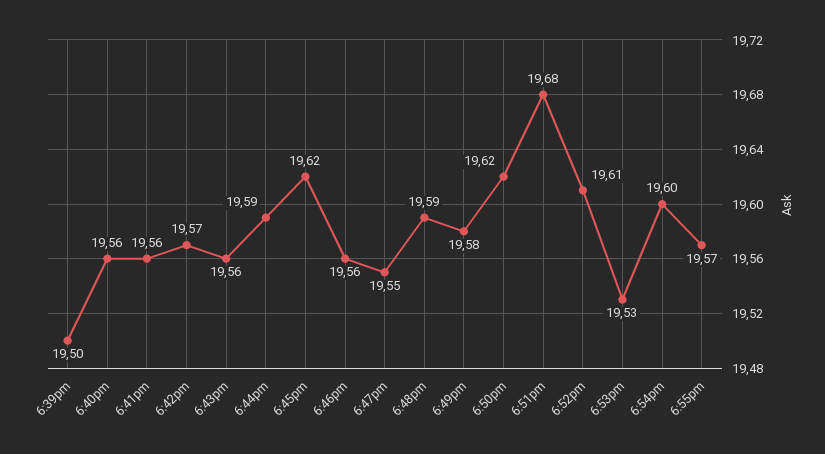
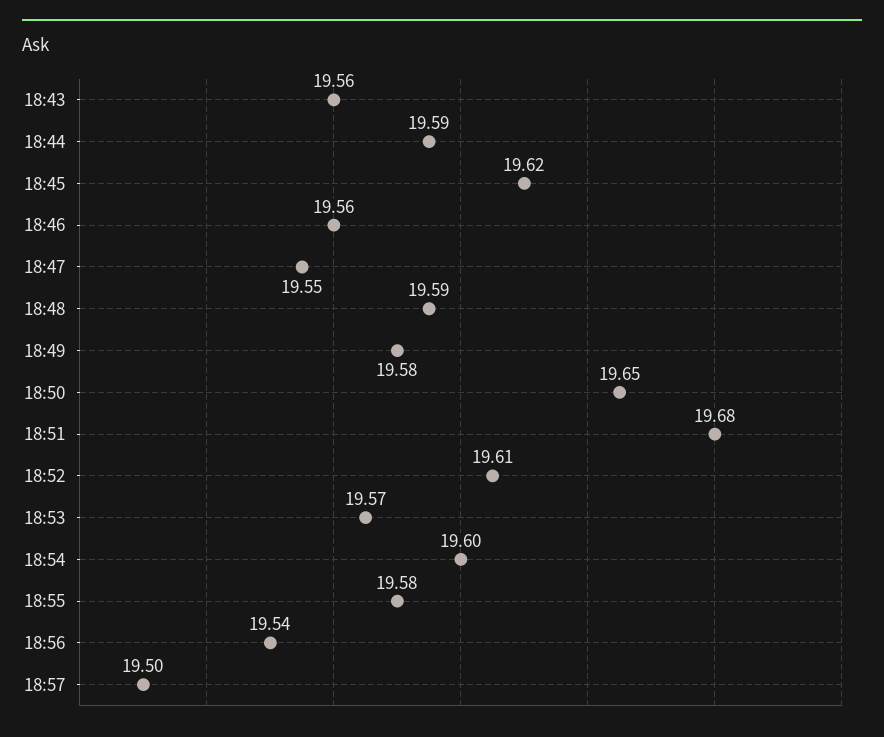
6:39pm: 19.5 -> none
6:40pm: 19.56 -> none
6:41pm: 19.56 -> none
6:42pm: 19.57 -> none
6:50pm: 19.62 -> 19.65
6:53pm: 19.53 -> 19.57
6:55pm: 19.57 -> 19.58
18:56: none -> 19.54
18:57: none -> 19.5

